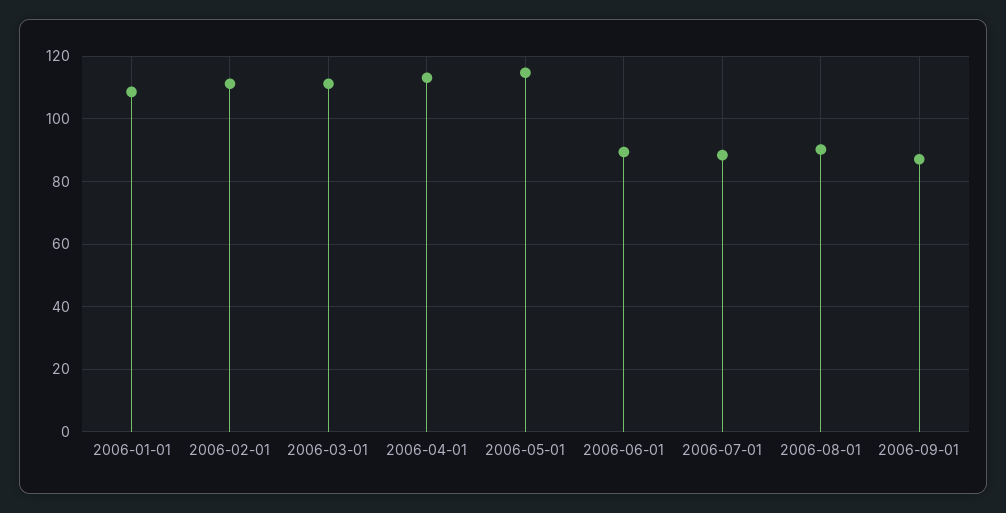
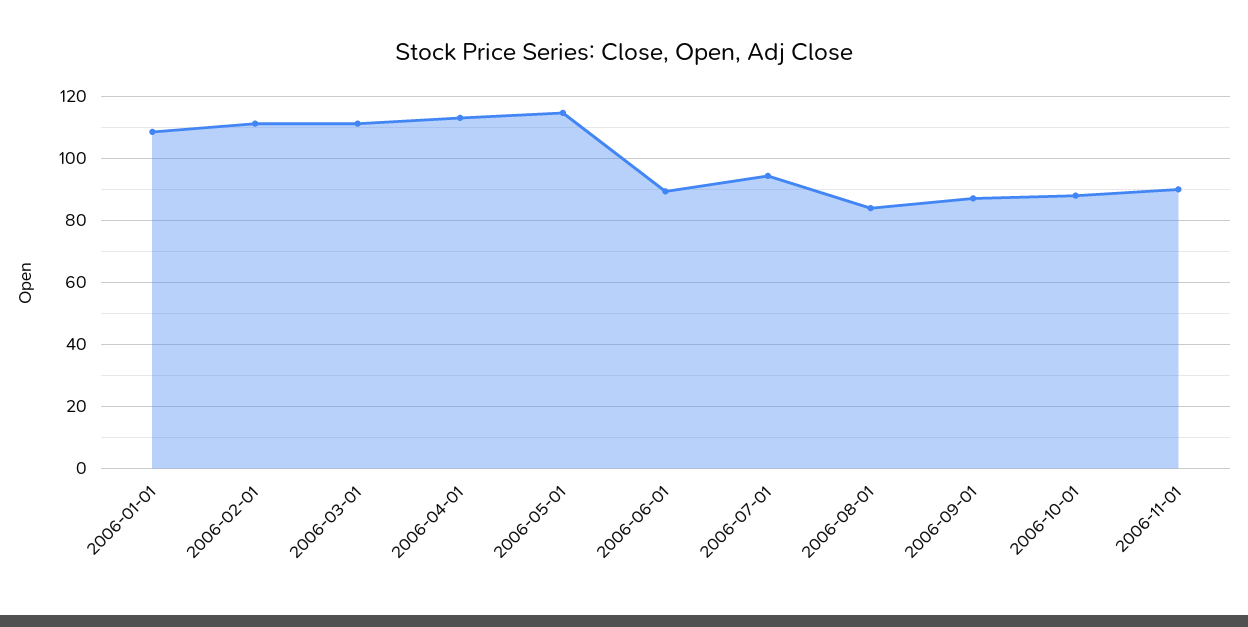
2006-07-01: 88 -> 94
2006-08-01: 90 -> 84
2006-10-01: none -> 88
2006-11-01: none -> 90

